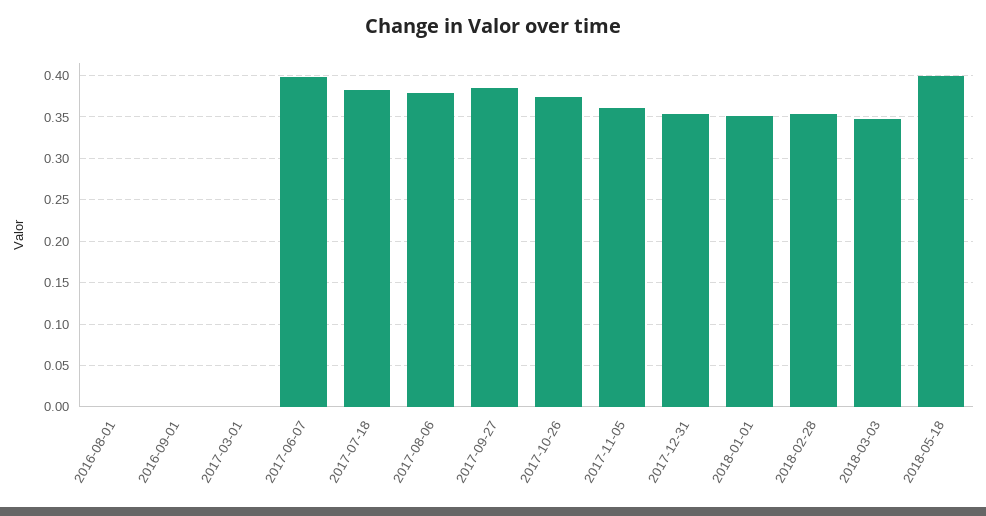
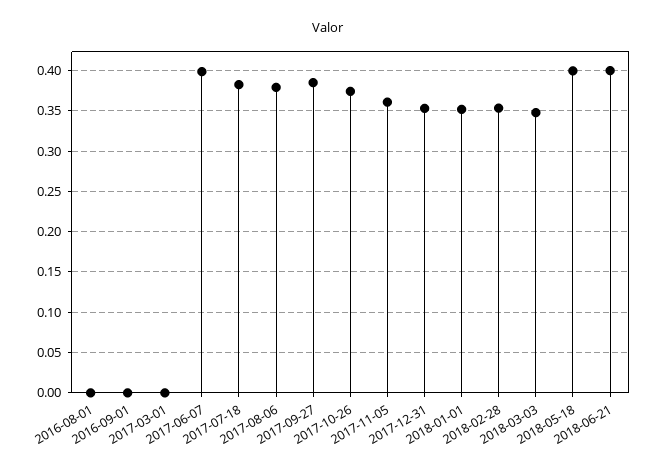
2018-06-21: none -> 0.4

